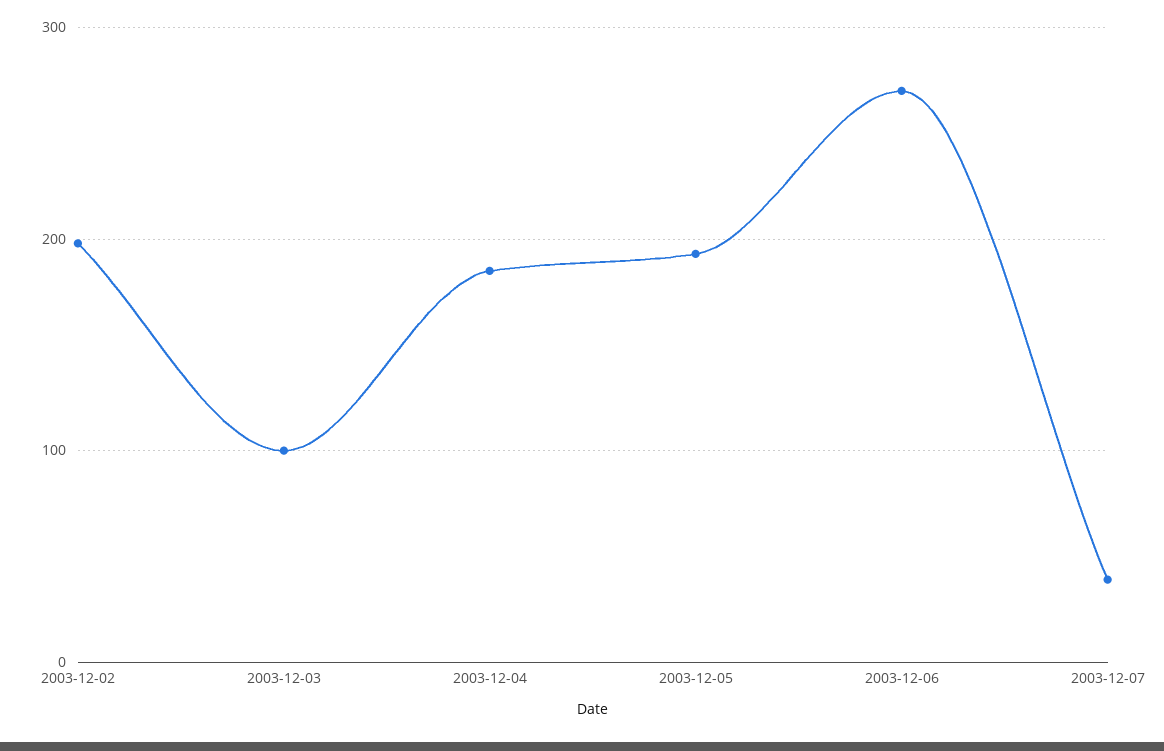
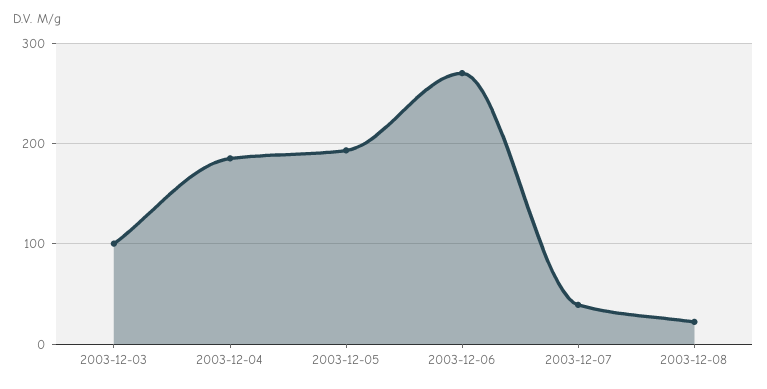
2003-12-02: 200 -> none
2003-12-08: none -> 20

